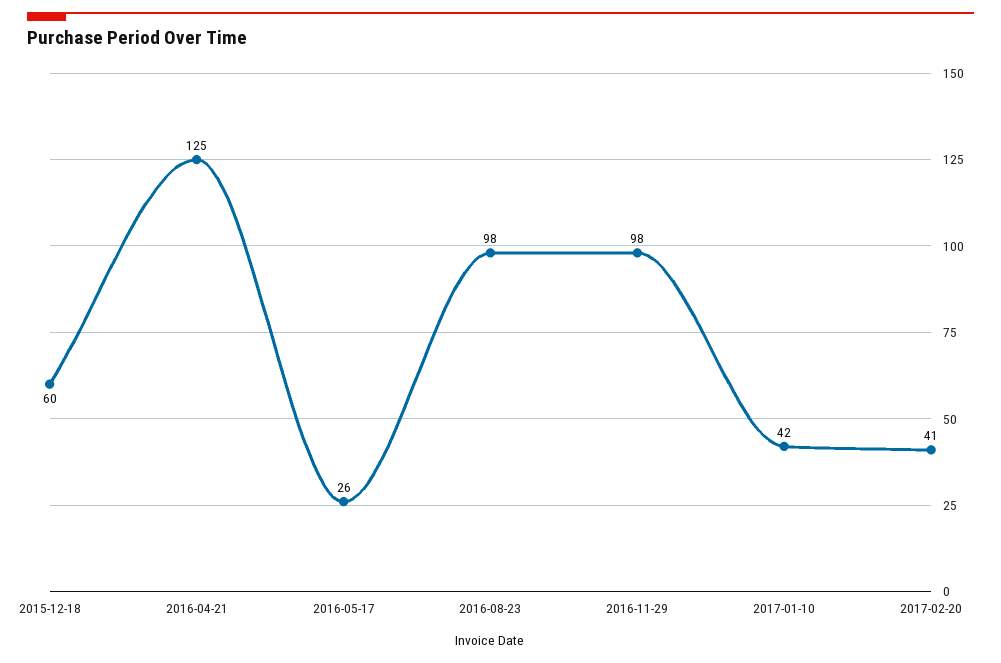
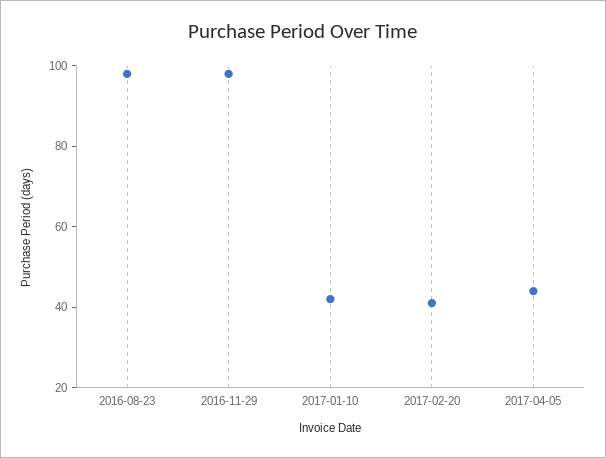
2015-12-18: 60 -> none
2016-04-21: 125 -> none
2016-05-17: 26 -> none
2017-04-05: none -> 45

